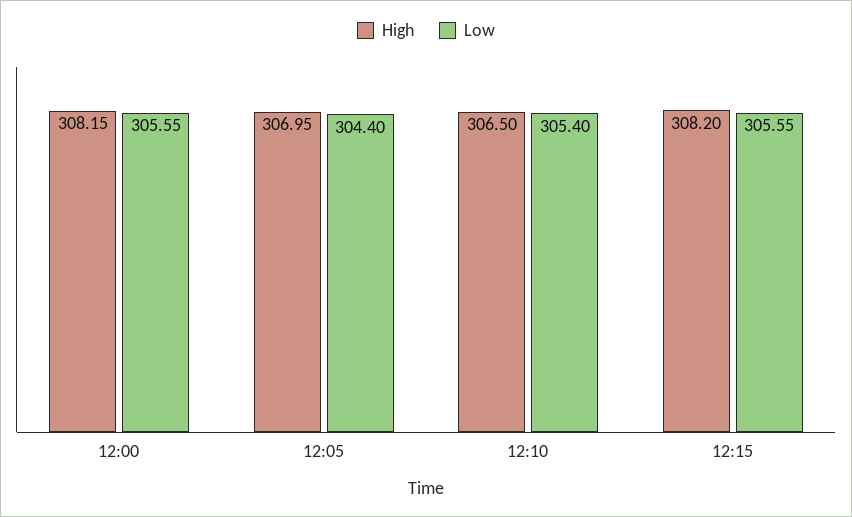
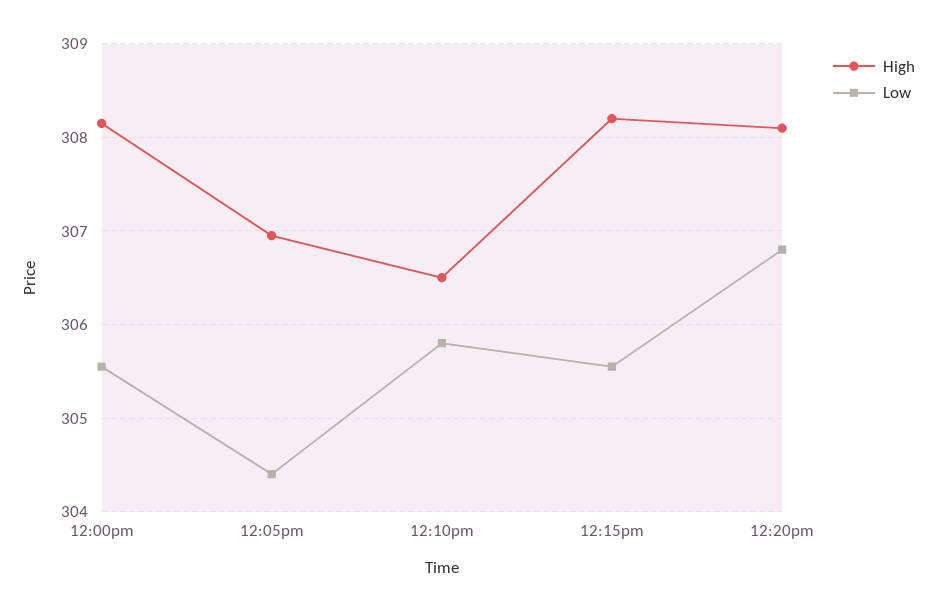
Low, 12:10: 305.4 -> 305.8
High, 12:20pm: none -> 308.1
Low, 12:20pm: none -> 306.8

